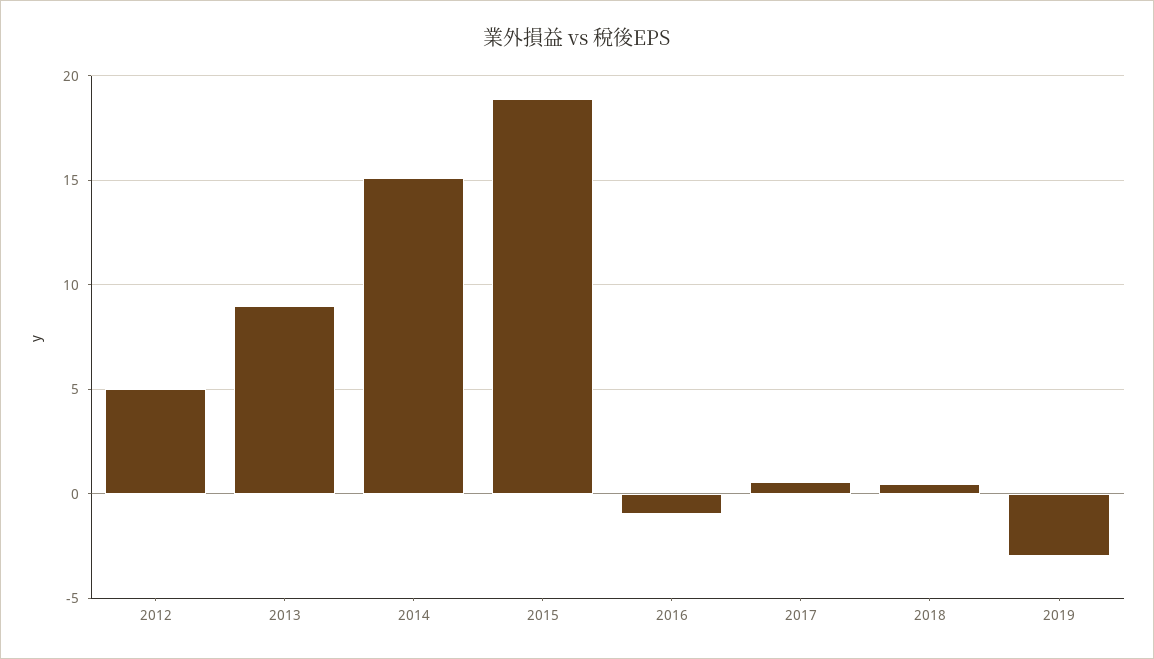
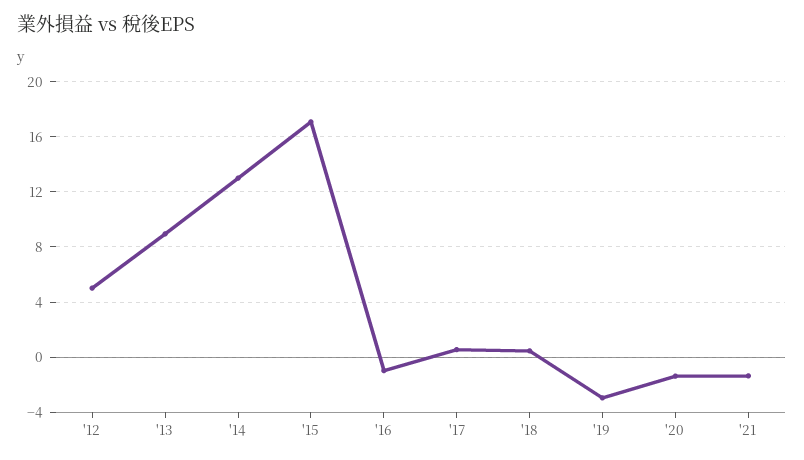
2014: 15 -> 13
2015: 19 -> 17
'20: none -> -1.5
'21: none -> -1.5

